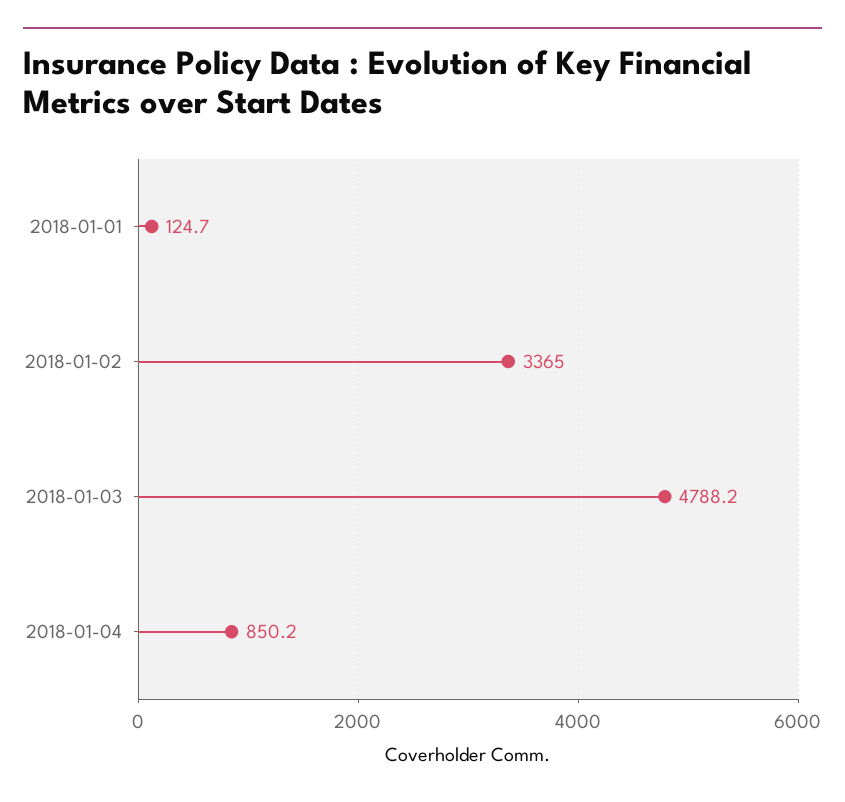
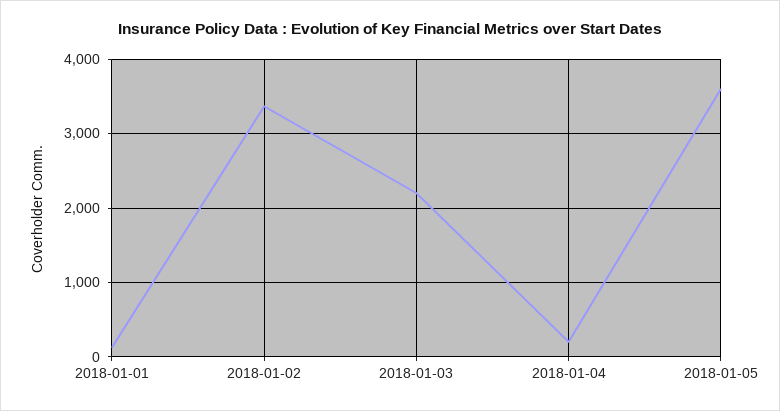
2018-01-03: 4788.2 -> 2200
2018-01-04: 850.2 -> 200
2018-01-05: none -> 3600

